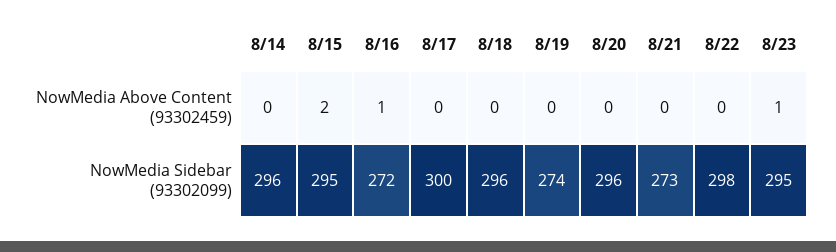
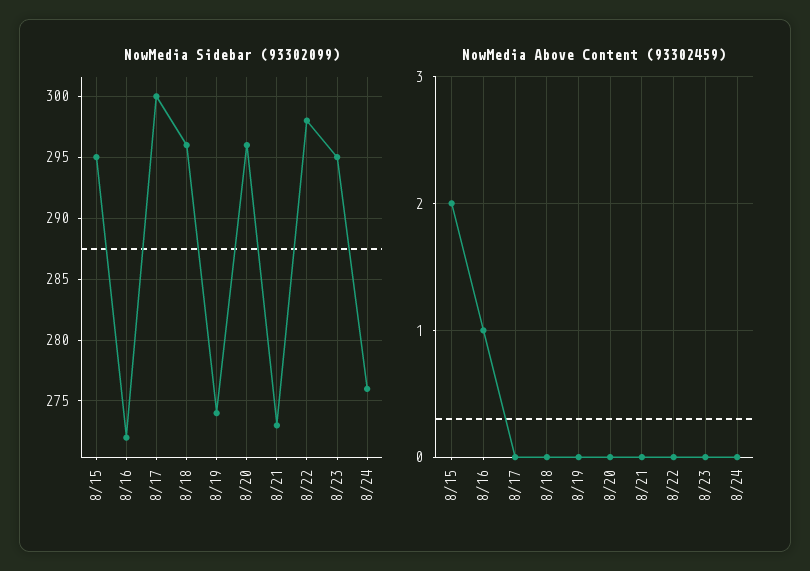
NowMedia Above Content (93302459), 8/14: 0 -> none
NowMedia Above Content (93302459), 8/23: 1 -> 0
NowMedia Sidebar (93302099), 8/14: 296 -> none
NowMedia Sidebar (93302099), 8/24: none -> 276
NowMedia Above Content (93302459), 8/24: none -> 0

